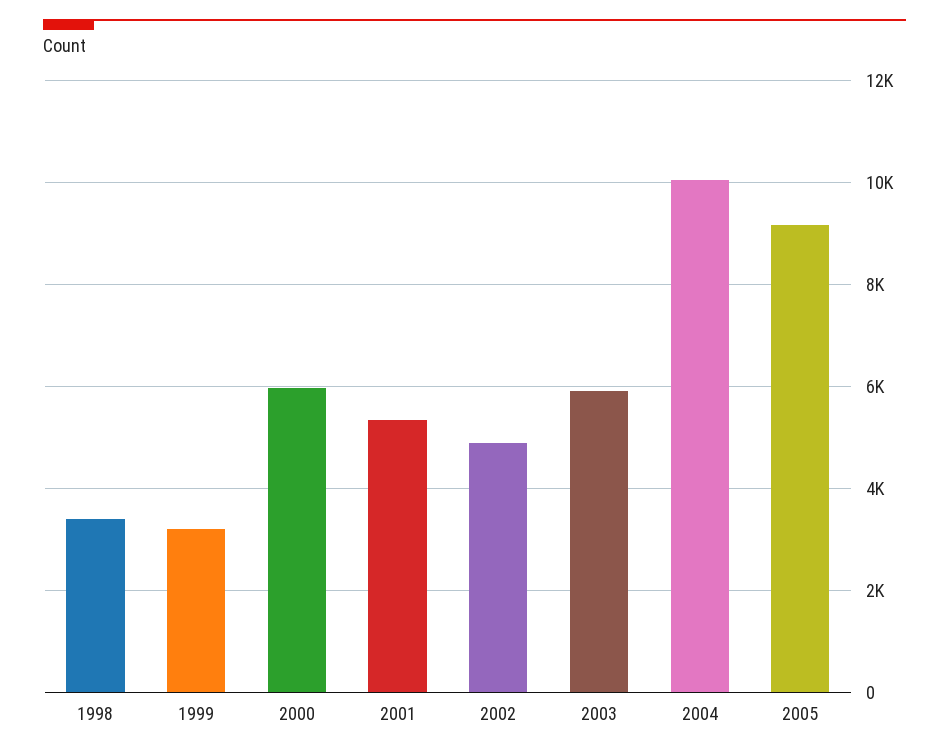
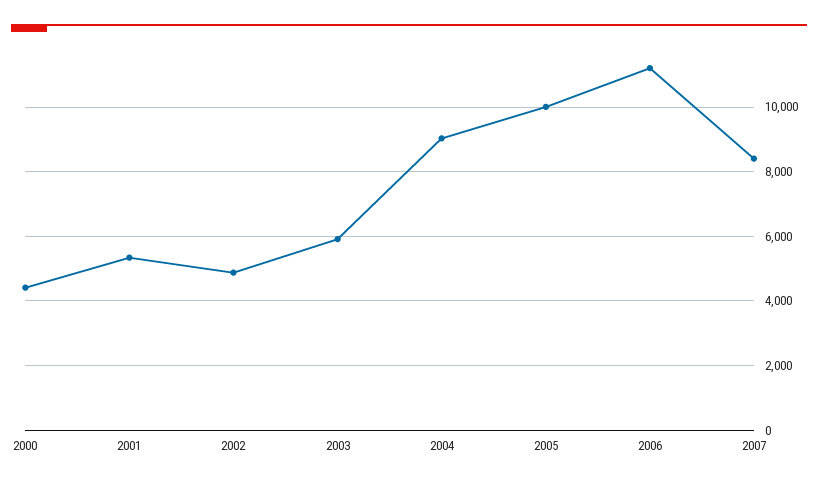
1998: 3400 -> none
1999: 3200 -> none
2000: 6000 -> 4400
2004: 10000 -> 9000
2005: 9200 -> 10000
2006: none -> 11200
2007: none -> 8400

